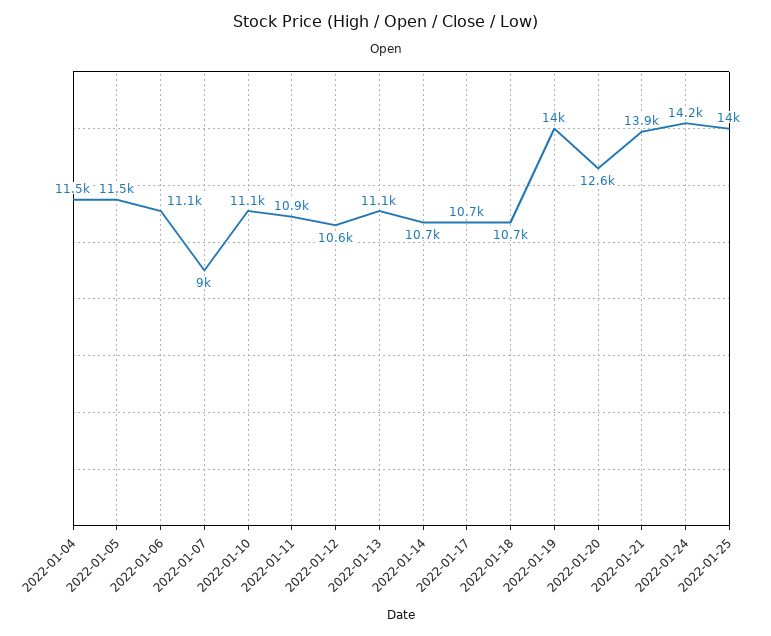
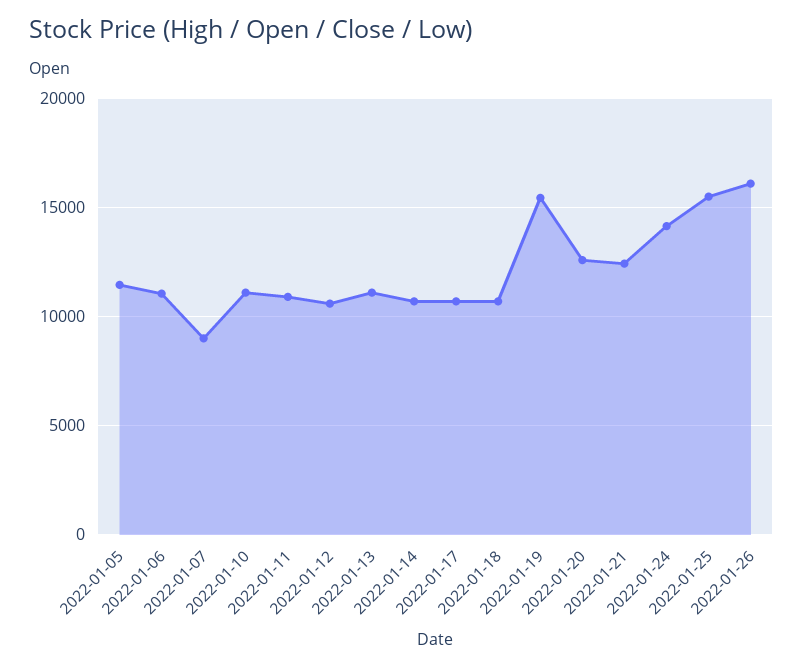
2022-01-04: 11500 -> none
2022-01-19: 14000 -> 15500
2022-01-21: 13900 -> 12500
2022-01-25: 14000 -> 15500
2022-01-26: none -> 16000

